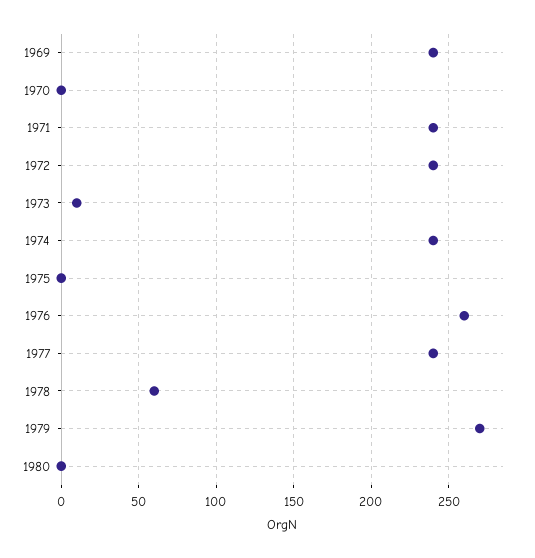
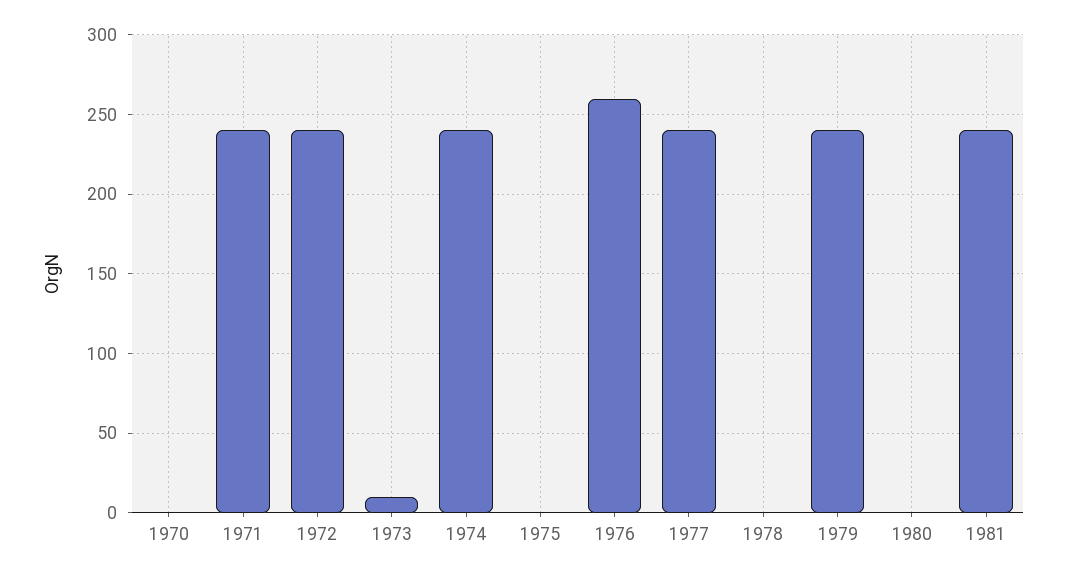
1969: 240 -> none
1978: 60 -> 0
1979: 270 -> 240
1981: none -> 240

